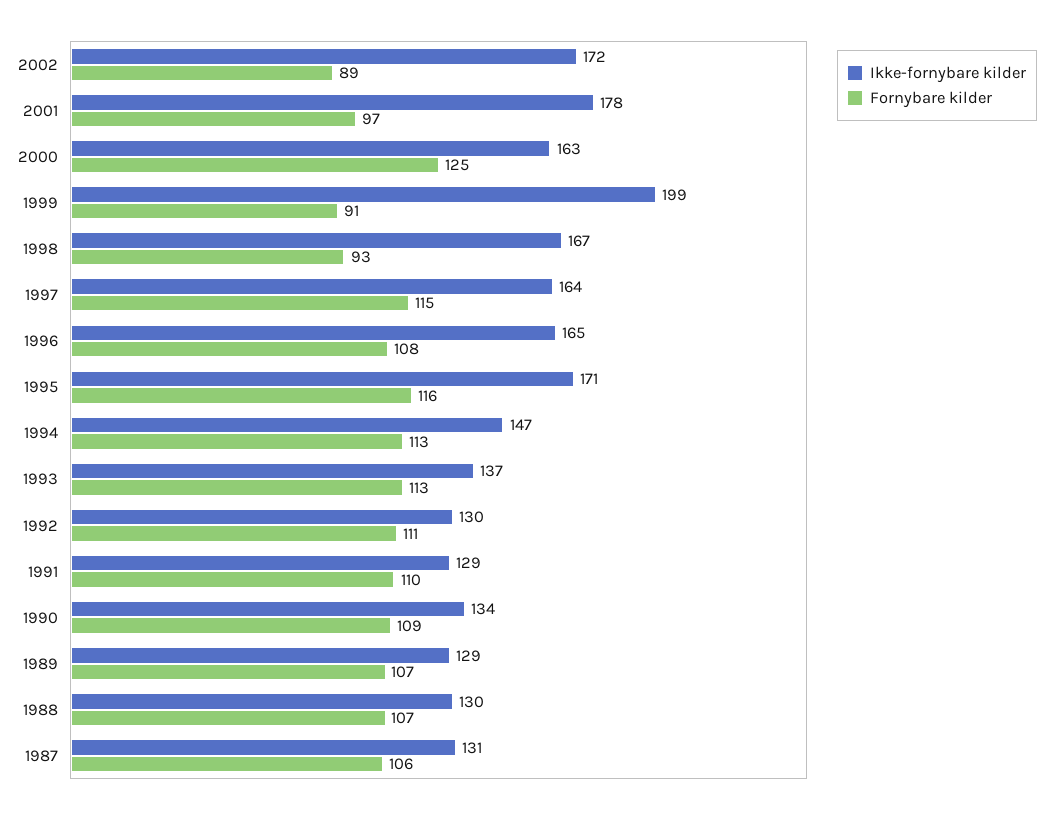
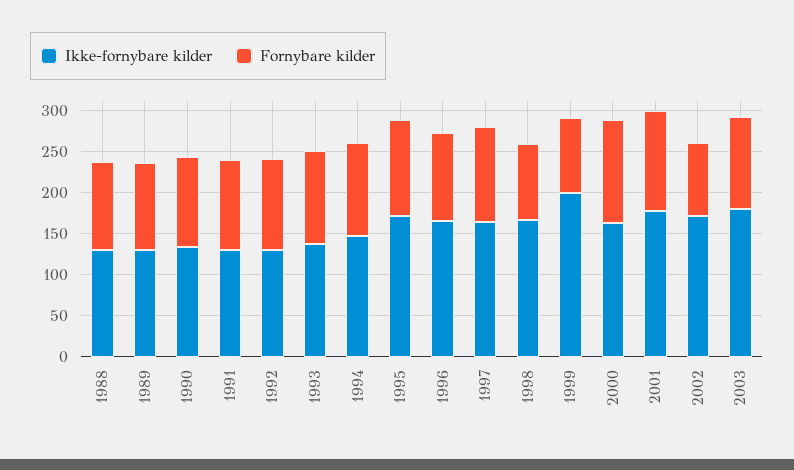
Fornybare kilder, 2001: 97 -> 120
Ikke-fornybare kilder, 1987: 131 -> none
Fornybare kilder, 1987: 106 -> none
Ikke-fornybare kilder, 2003: none -> 180
Fornybare kilder, 2003: none -> 110

